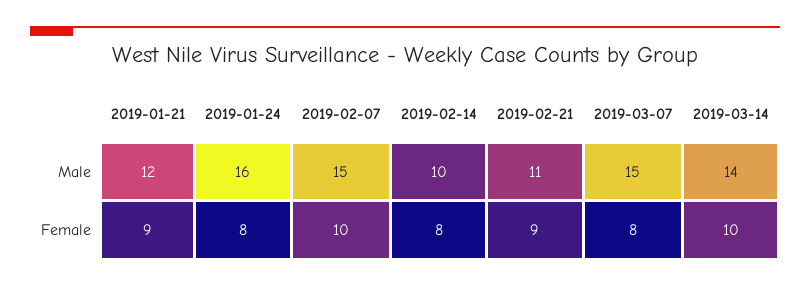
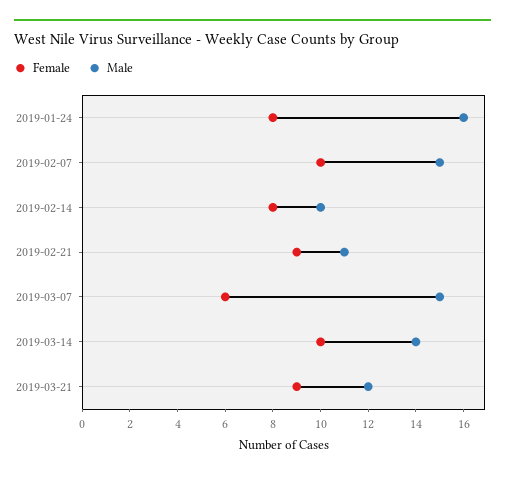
Male, 2019-01-21: 12 -> none
Female, 2019-01-21: 9 -> none
Female, 2019-03-07: 8 -> 6
Female, 2019-03-21: none -> 9
Male, 2019-03-21: none -> 12

